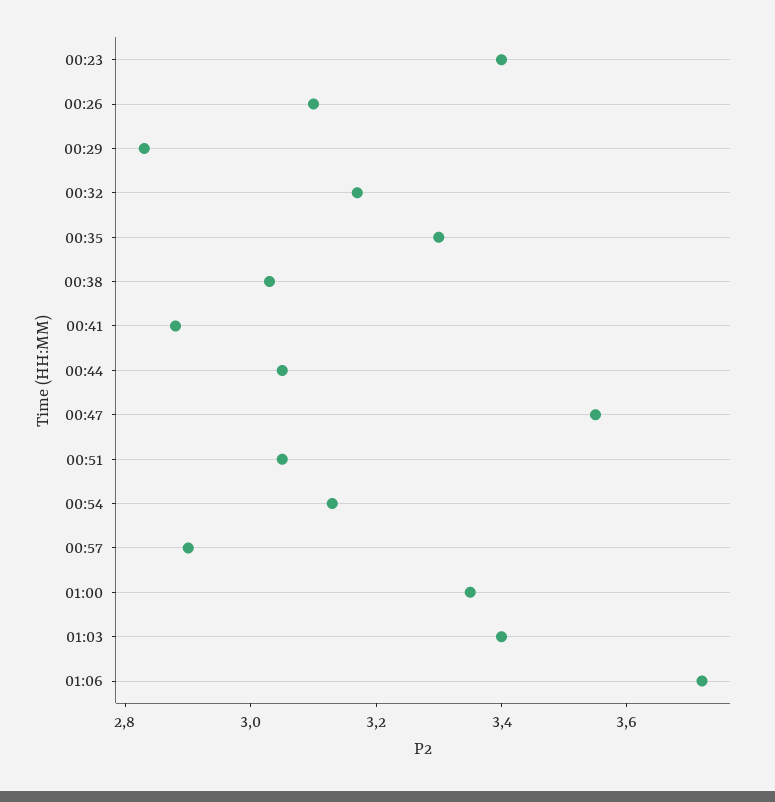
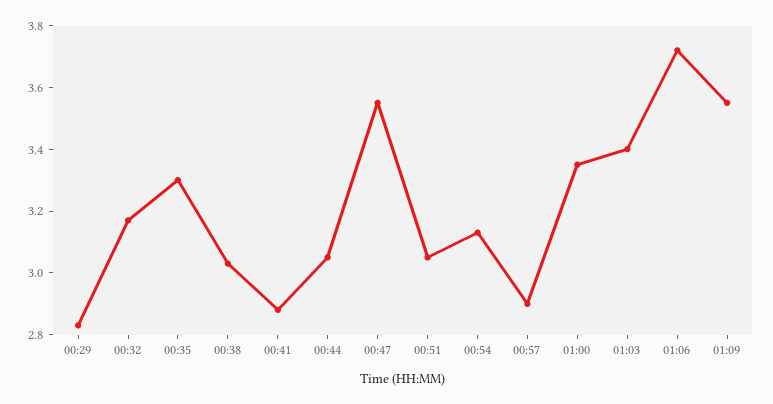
00:23: 3.4 -> none
00:26: 3.1 -> none
01:09: none -> 3.55

